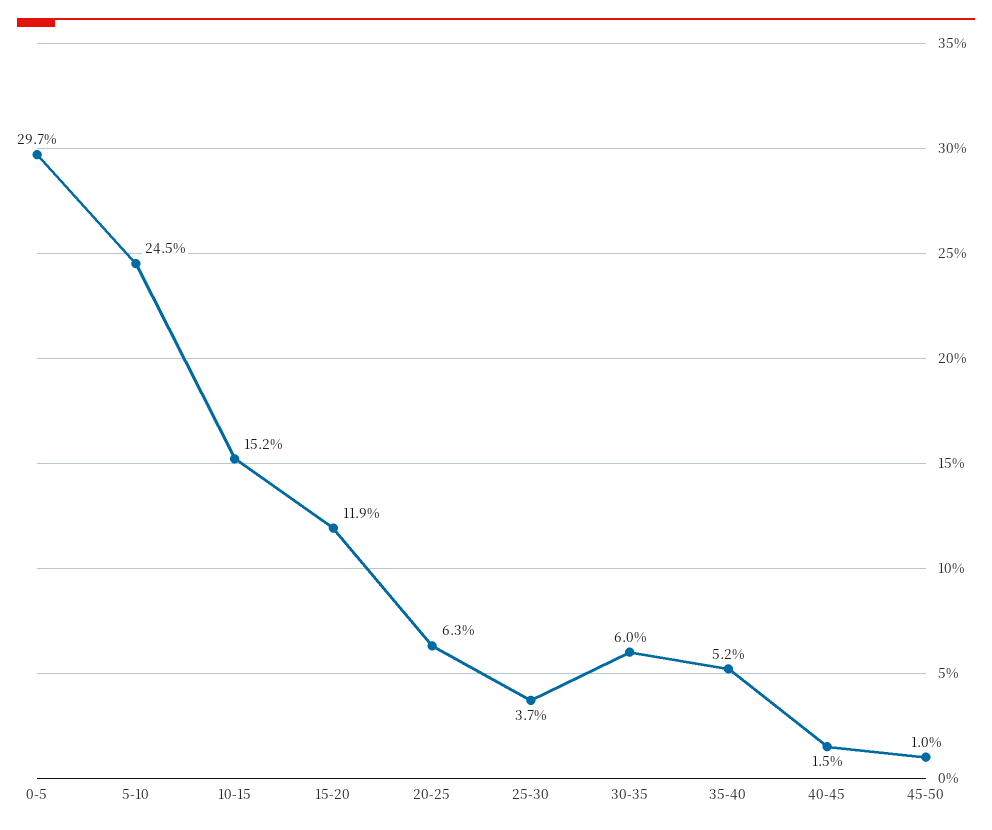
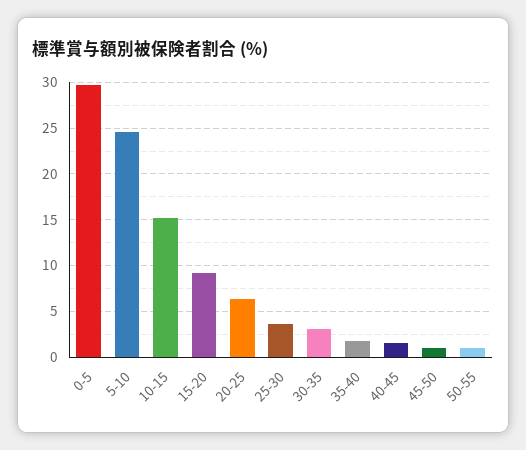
15-20: 11.9 -> 9
30-35: 6 -> 3
35-40: 5.2 -> 2
50-55: none -> 1

